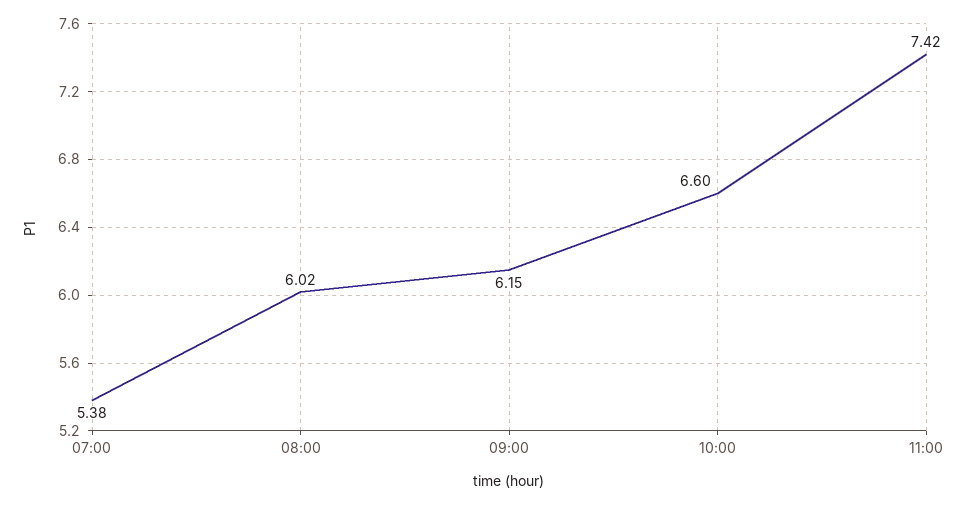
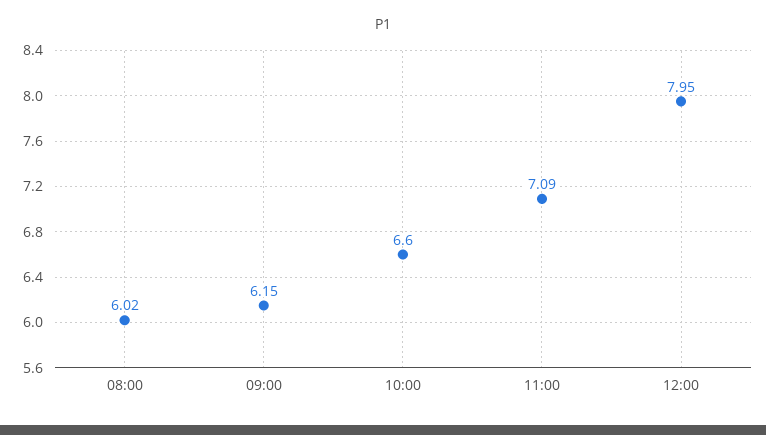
07:00: 5.38 -> none
11:00: 7.42 -> 7.09
12:00: none -> 7.95

